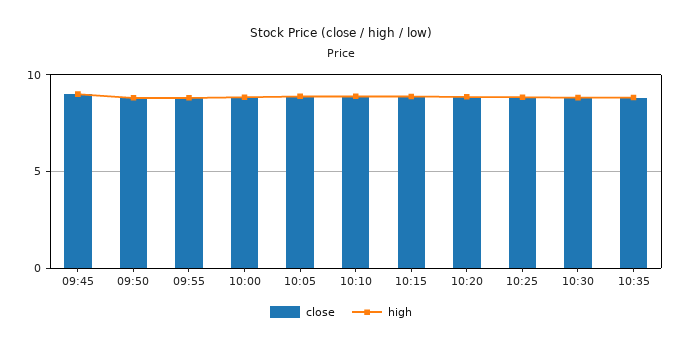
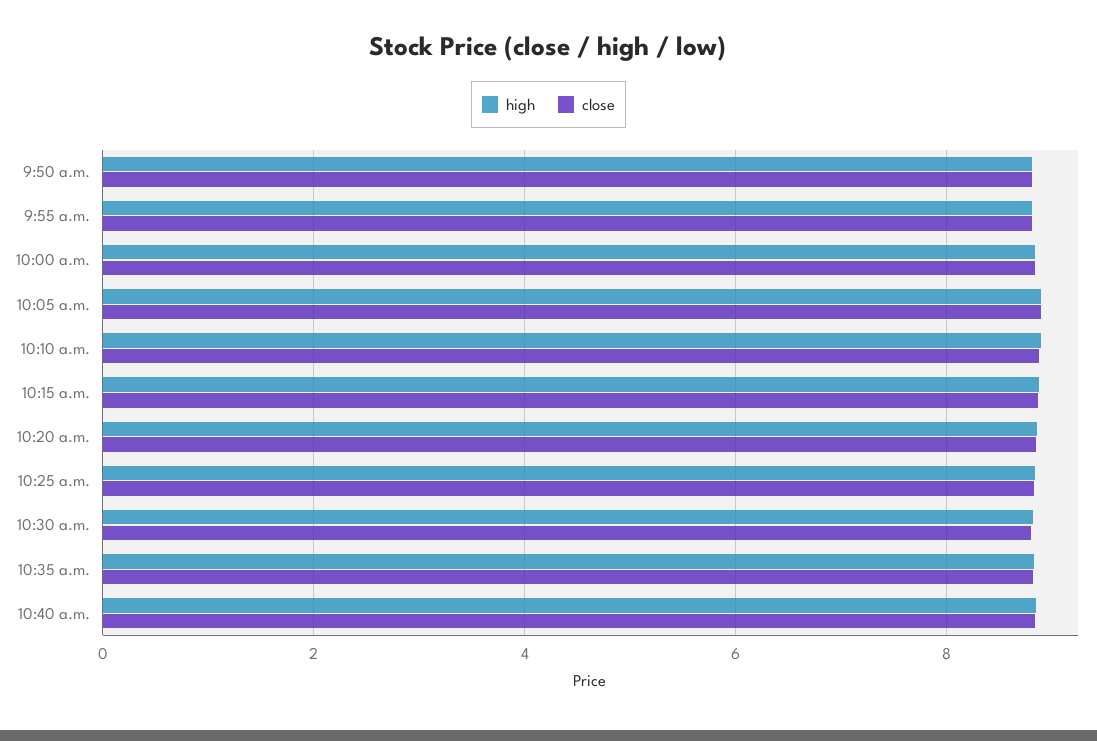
close, 09:45: 9 -> none
high, 09:45: 9 -> none
high, 10:40 a.m.: none -> 8.8
close, 10:40 a.m.: none -> 8.8

